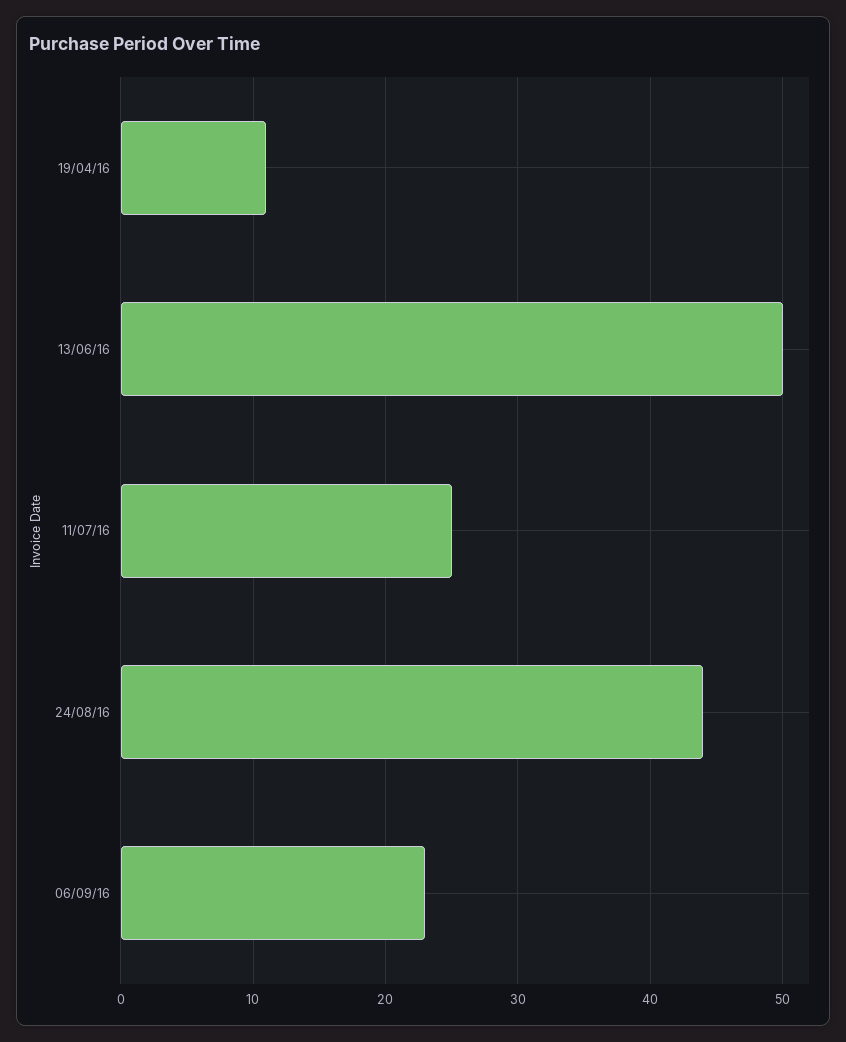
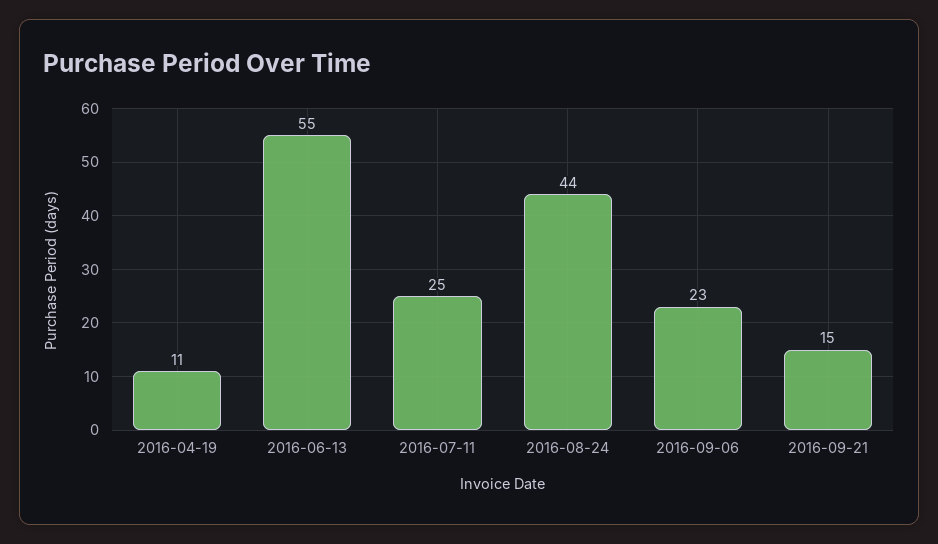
13/06/16: 50 -> 55
2016-09-21: none -> 15

